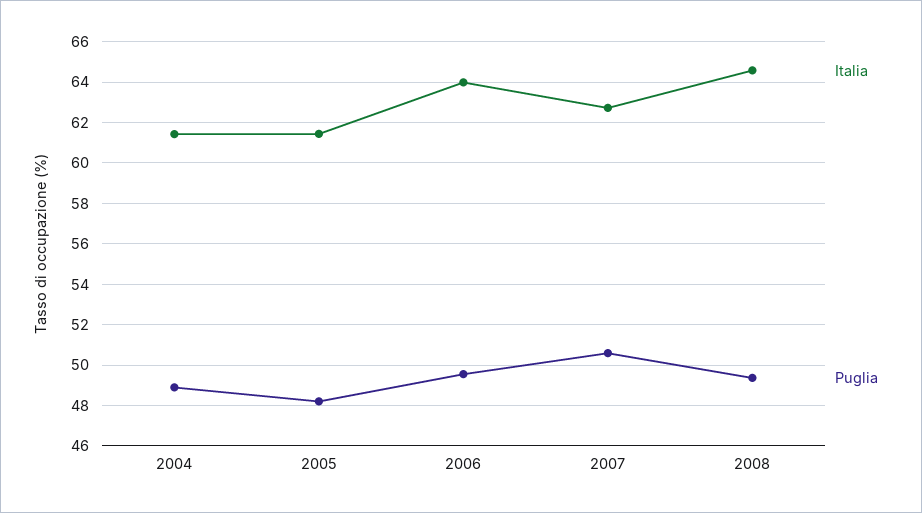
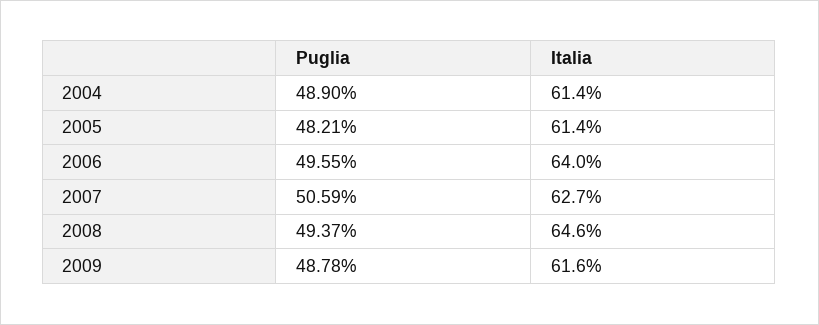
Puglia, 2009: none -> 48.78
Italia, 2009: none -> 61.6

